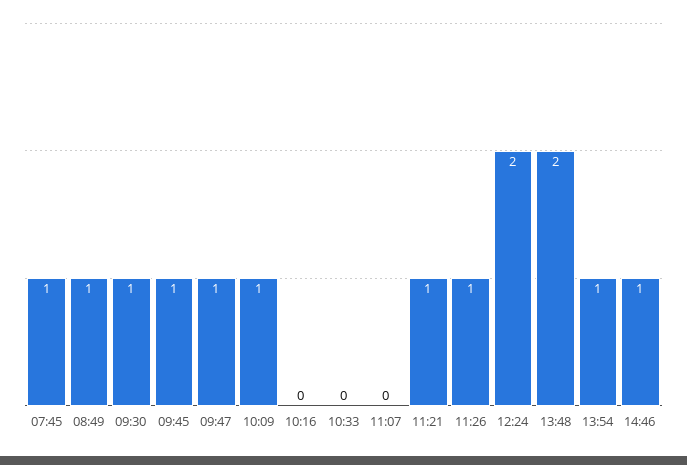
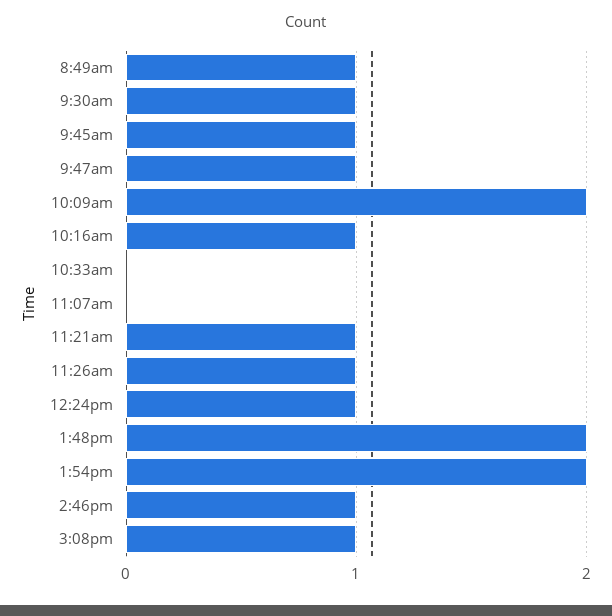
07:45: 1 -> none
10:09: 1 -> 2
10:16: 0 -> 1
12:24: 2 -> 1
13:54: 1 -> 2
3:08pm: none -> 1

